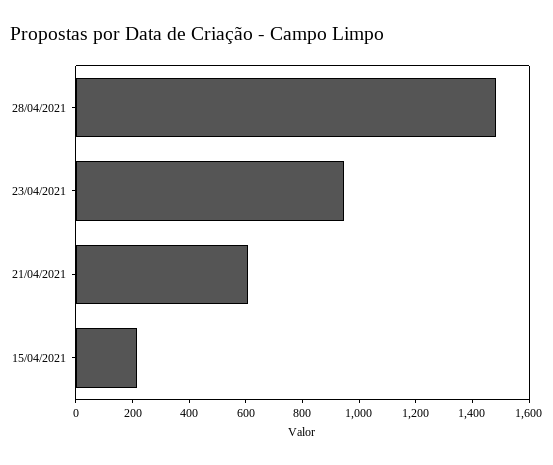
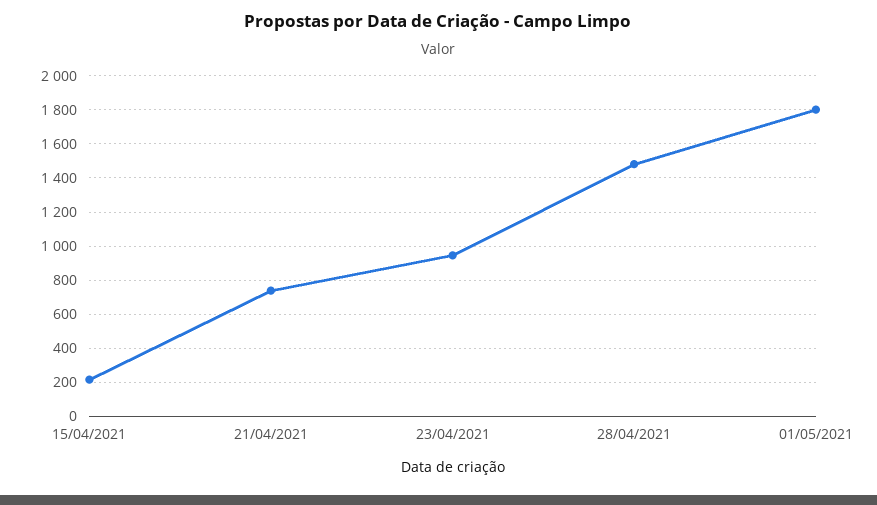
21/04/2021: 600 -> 750
01/05/2021: none -> 1800

